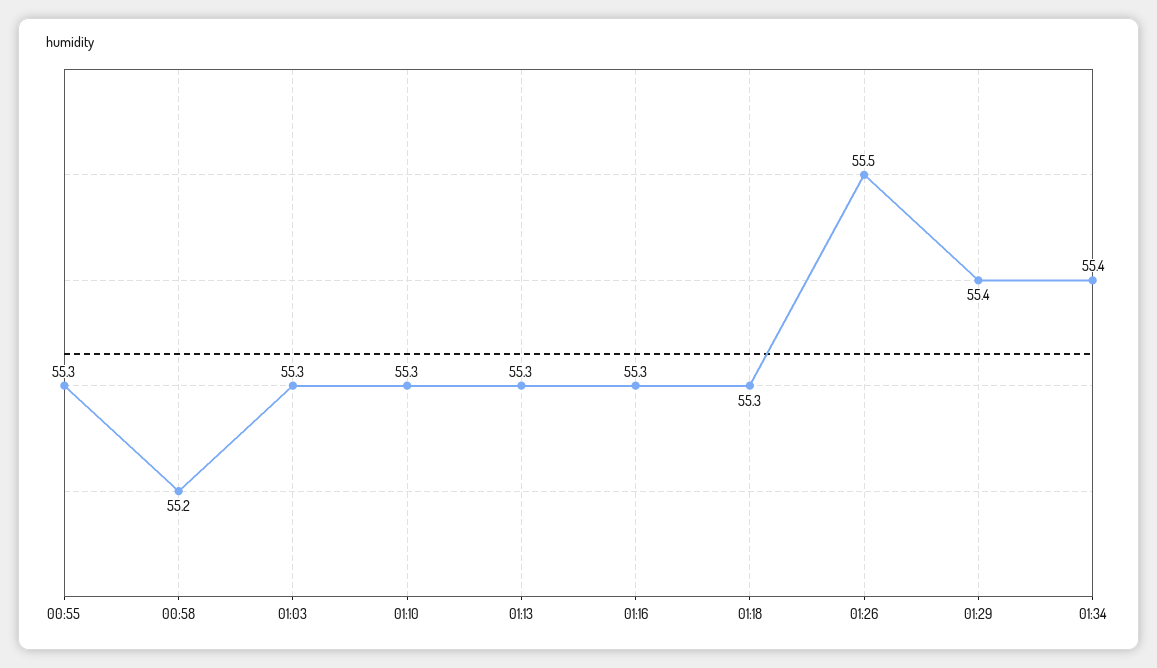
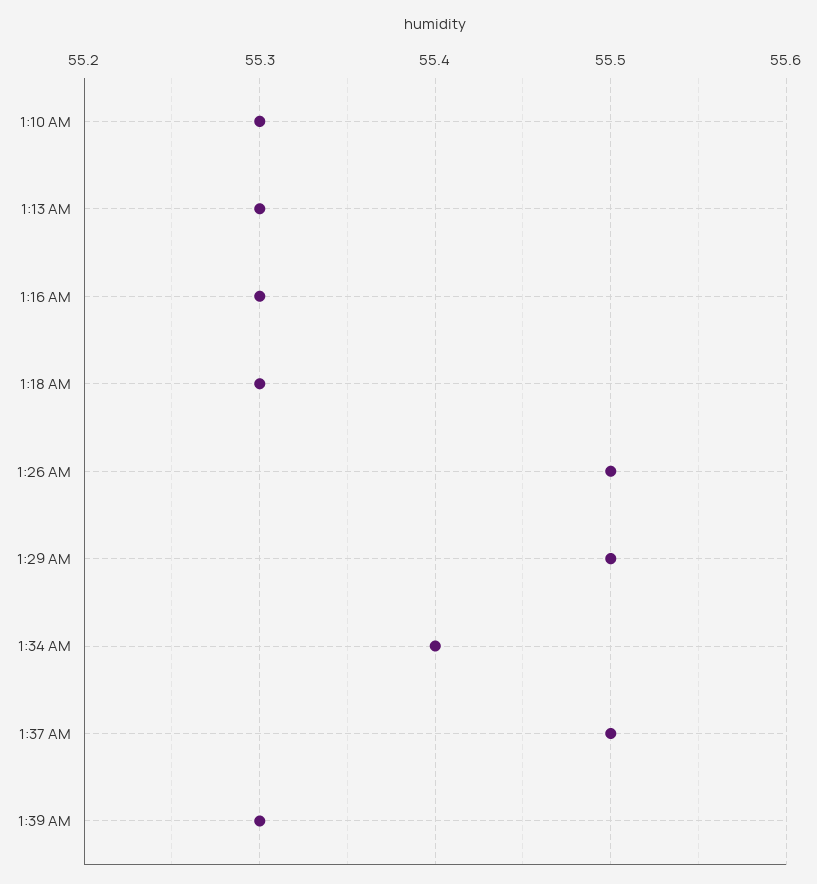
00:55: 55.3 -> none
00:58: 55.2 -> none
01:03: 55.3 -> none
01:29: 55.4 -> 55.5
1:37 AM: none -> 55.5
1:39 AM: none -> 55.3

